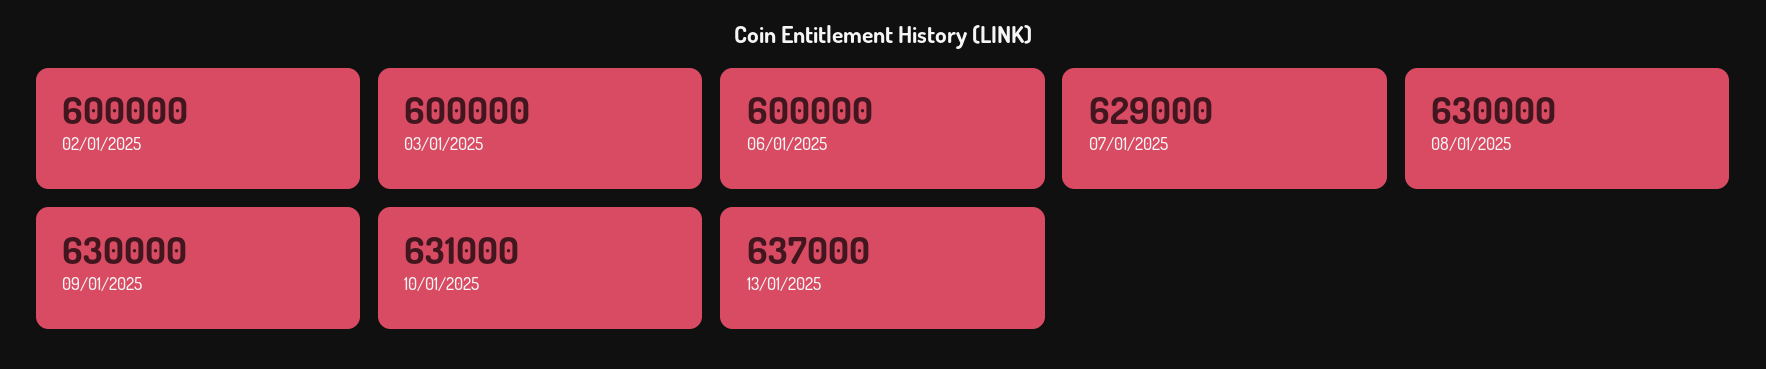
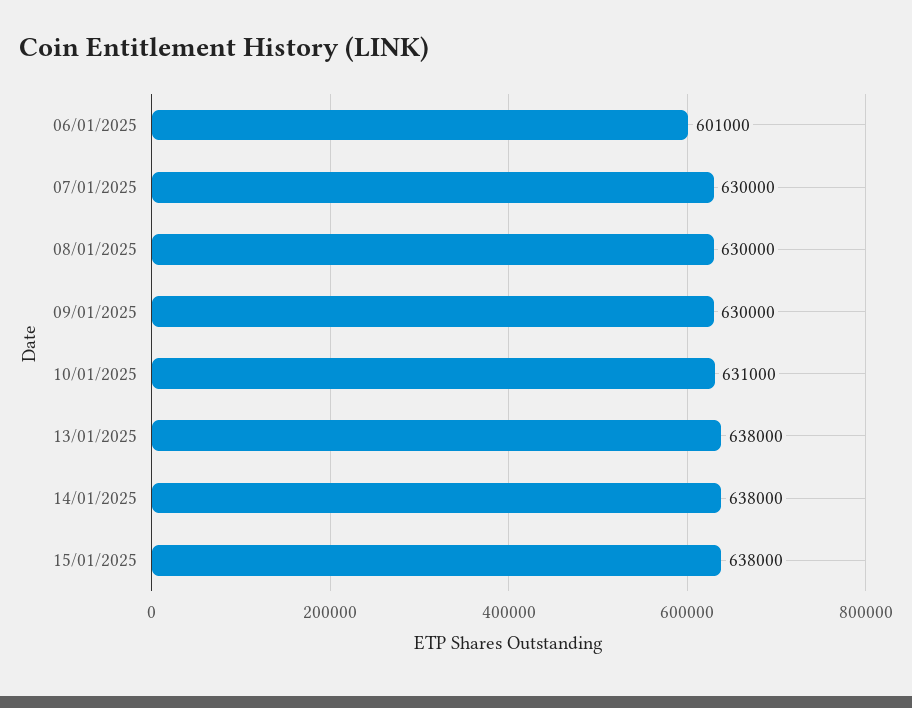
02/01/2025: 600000 -> none
03/01/2025: 600000 -> none
06/01/2025: 600000 -> 601000
07/01/2025: 629000 -> 630000
13/01/2025: 637000 -> 638000
14/01/2025: none -> 638000
15/01/2025: none -> 638000

